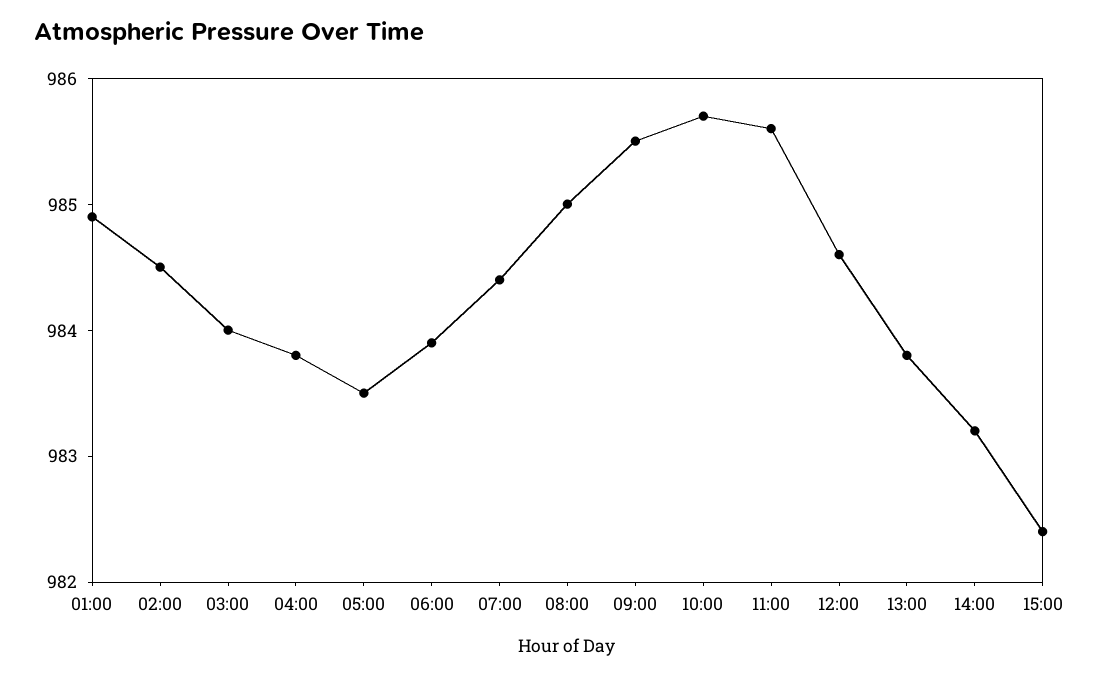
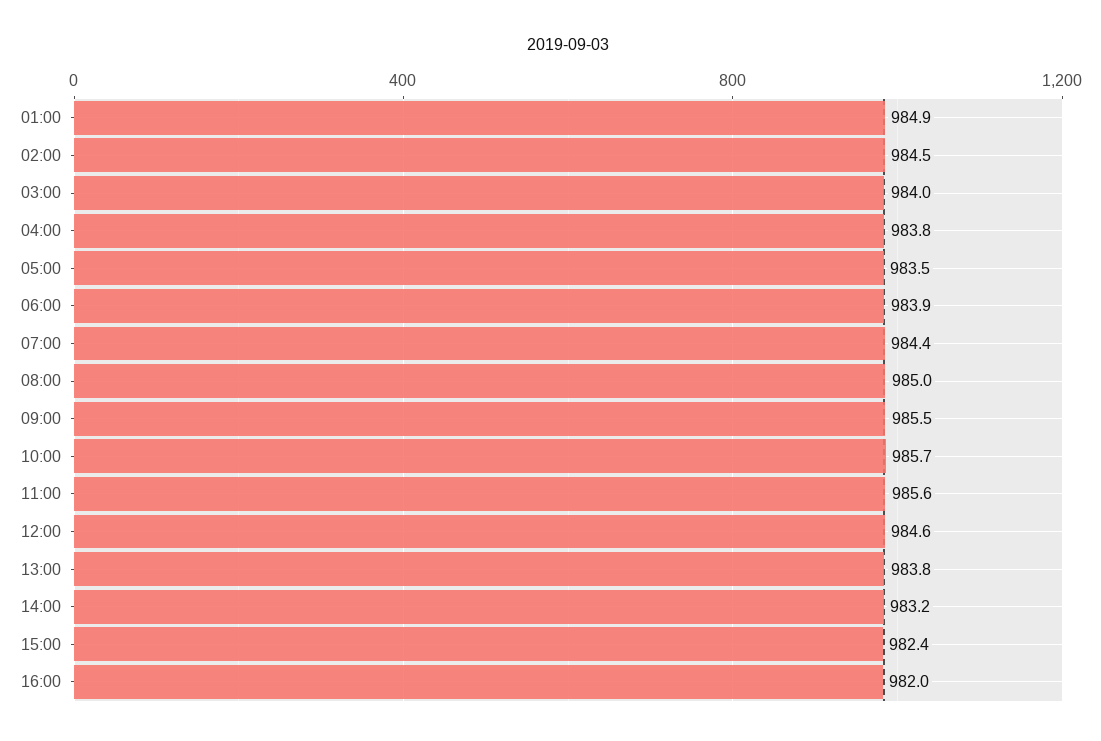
16:00: none -> 982

